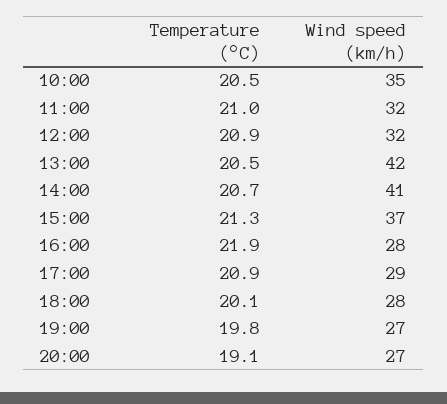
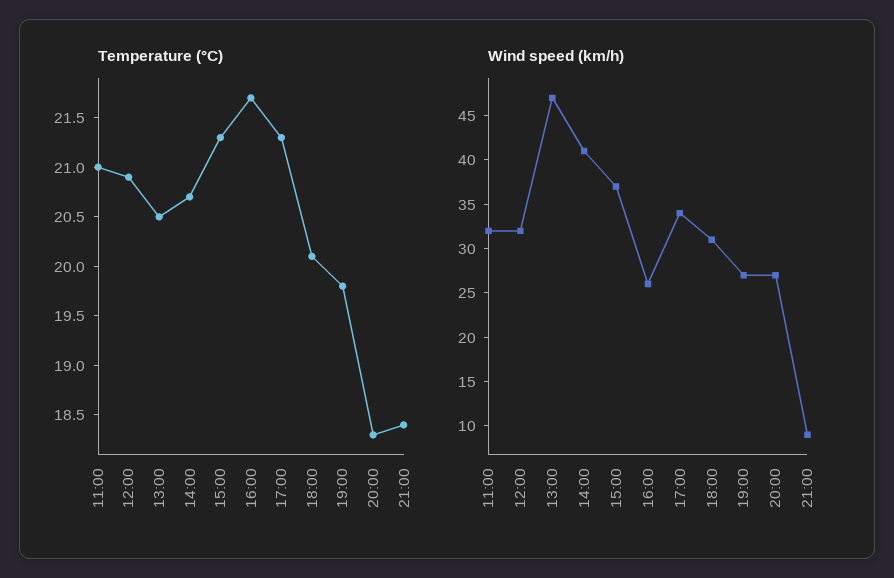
Temperature (°C), 10:00: 20.5 -> none
Wind speed (km/h), 10:00: 35 -> none
Wind speed (km/h), 13:00: 42 -> 47
Temperature (°C), 16:00: 21.9 -> 21.7
Wind speed (km/h), 16:00: 28 -> 26
Temperature (°C), 17:00: 20.9 -> 21.3
Wind speed (km/h), 17:00: 29 -> 34
Wind speed (km/h), 18:00: 28 -> 31
Temperature (°C), 20:00: 19.1 -> 18.3
Temperature (°C), 21:00: none -> 18.4
Wind speed (km/h), 21:00: none -> 9

